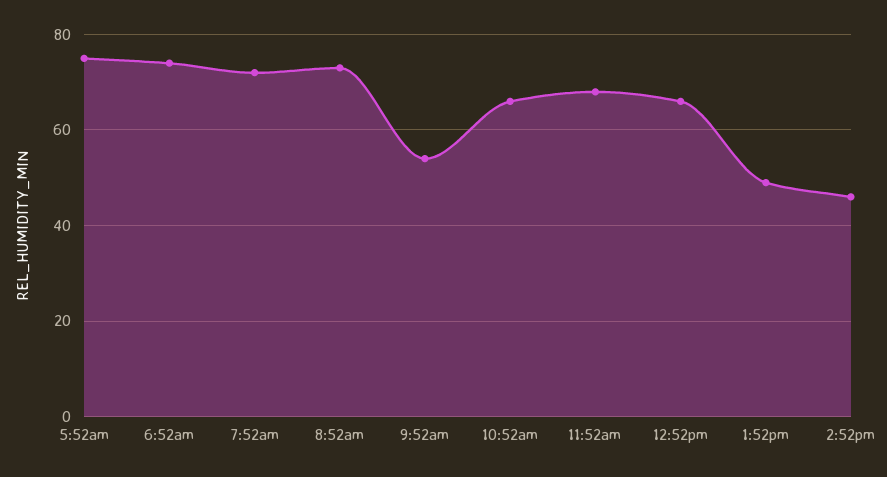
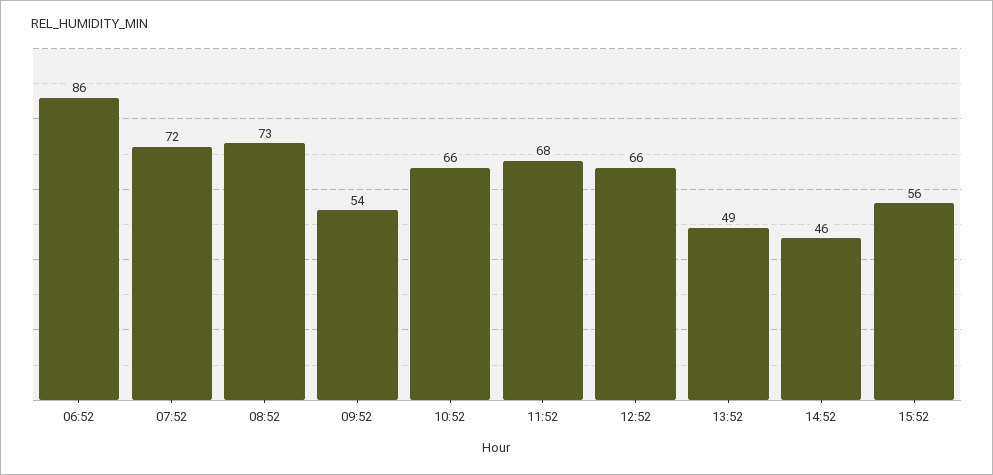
5:52am: 75 -> none
6:52am: 75 -> 86
15:52: none -> 56

